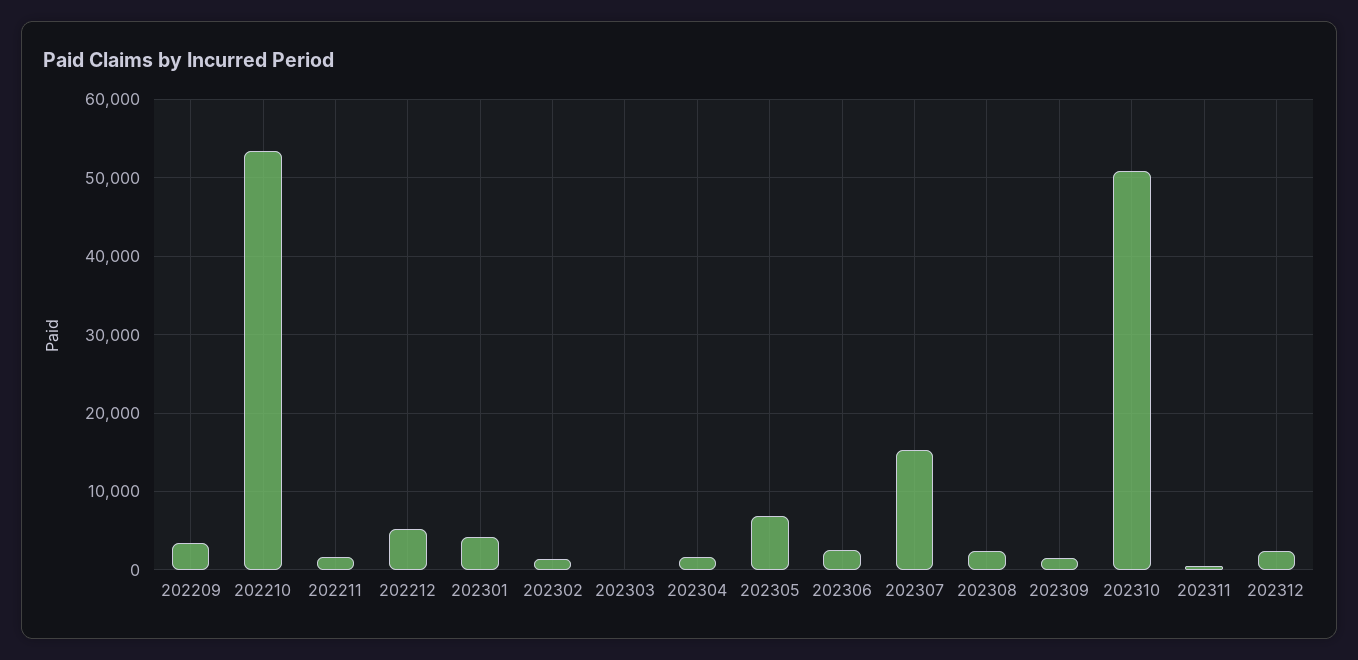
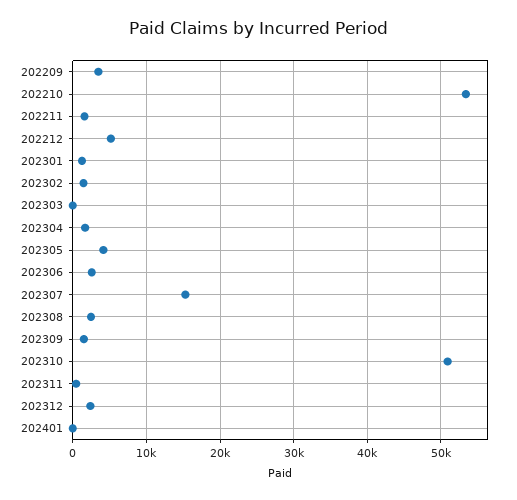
202301: 4000 -> 1000
202305: 7000 -> 4000
202401: none -> 0

